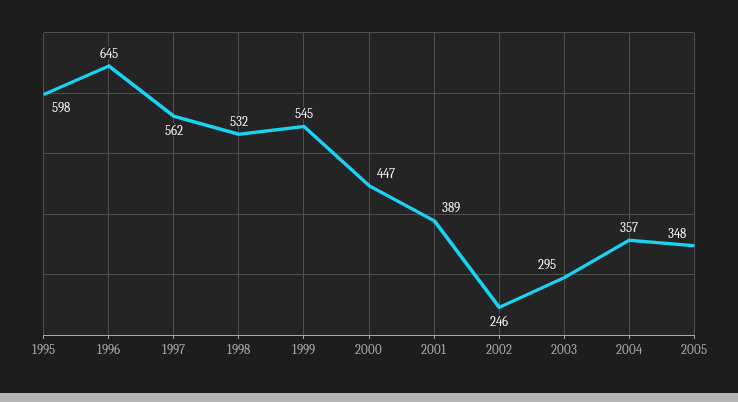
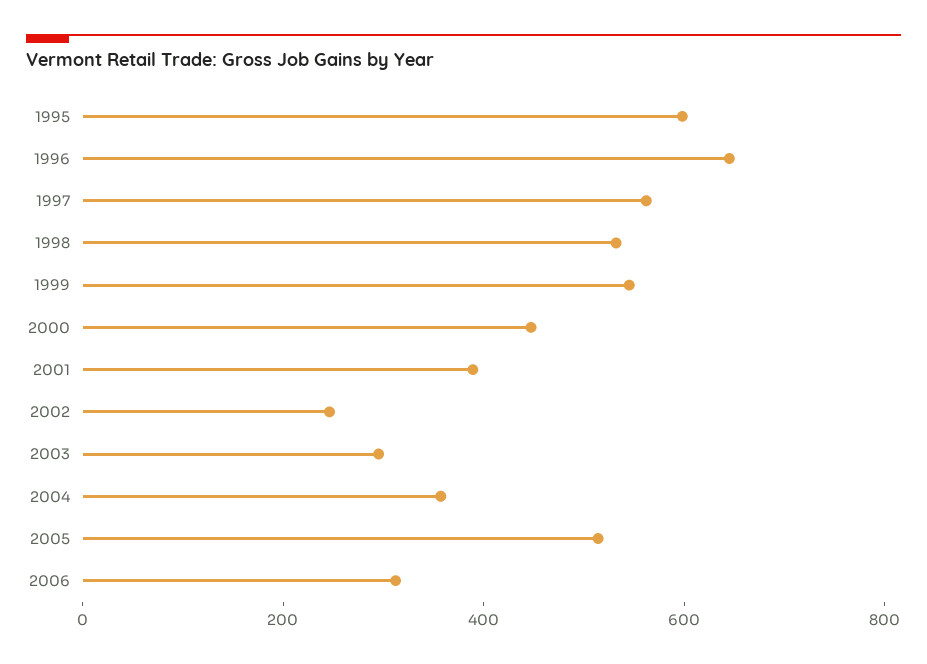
2005: 348 -> 500
2006: none -> 300

